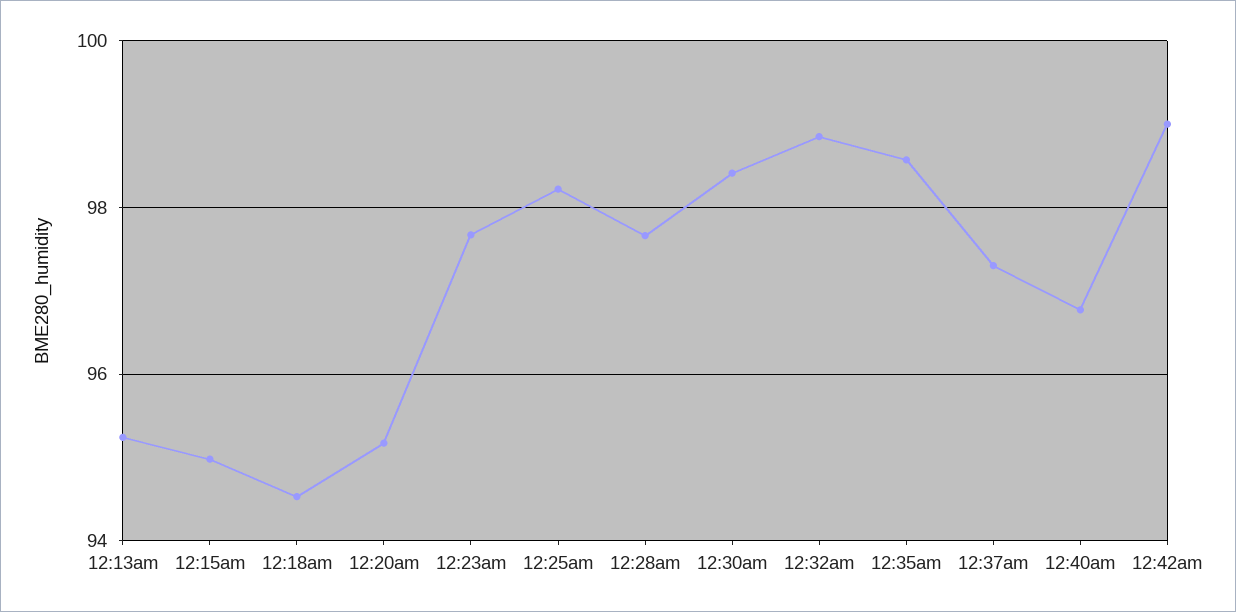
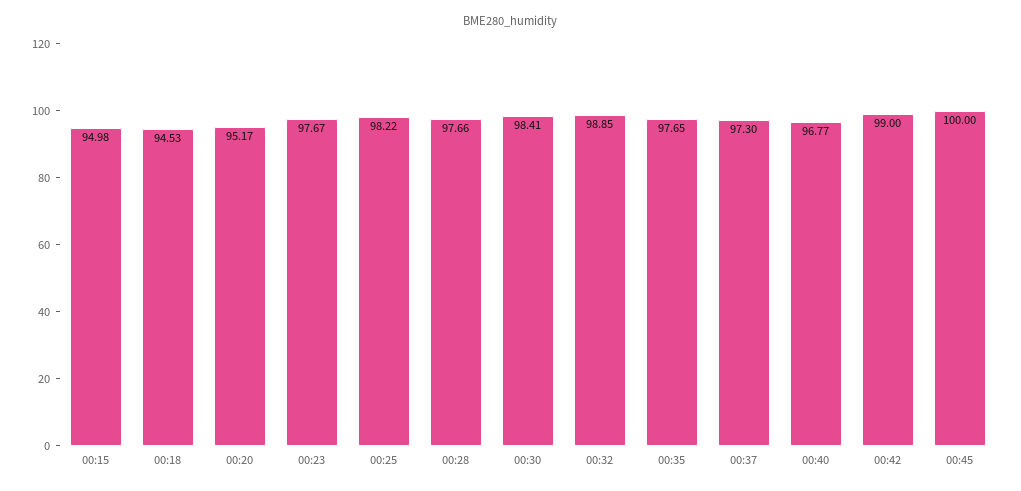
12:13am: 95.2 -> none
12:35am: 98.6 -> 97.65
00:45: none -> 100

